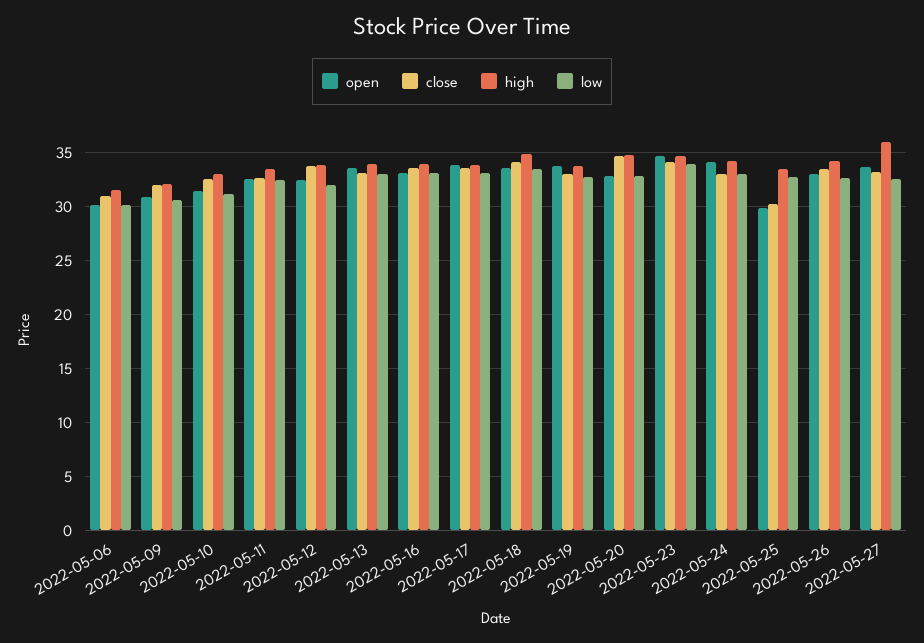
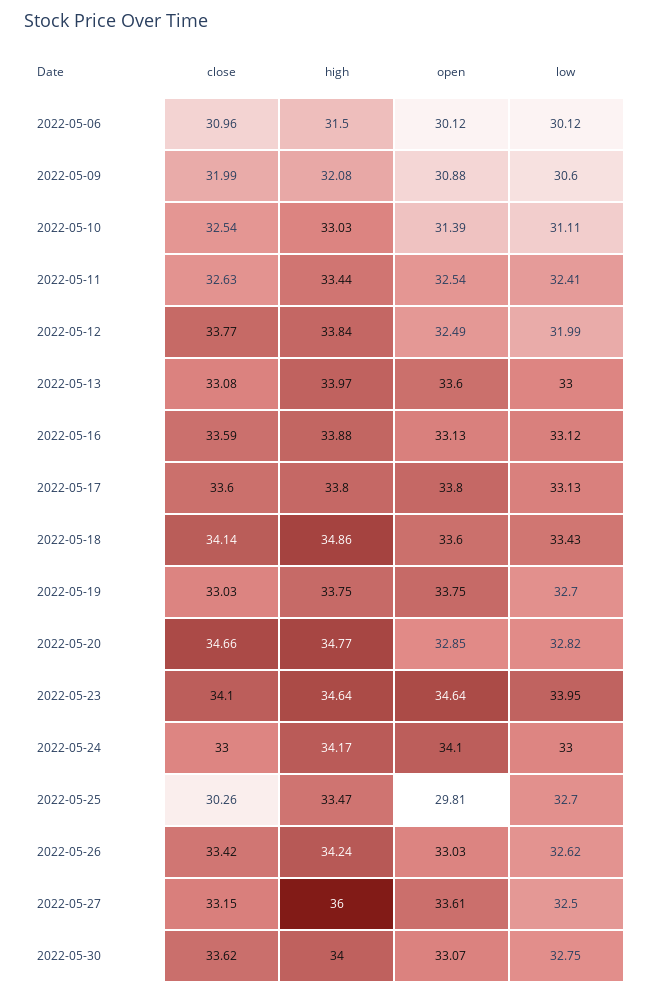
close, 2022-05-30: none -> 33.62
high, 2022-05-30: none -> 34
open, 2022-05-30: none -> 33.07
low, 2022-05-30: none -> 32.75

